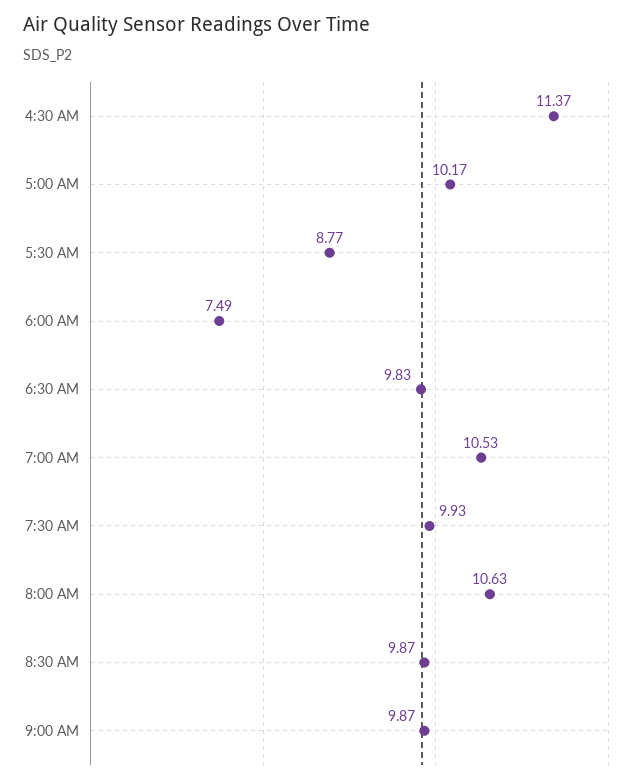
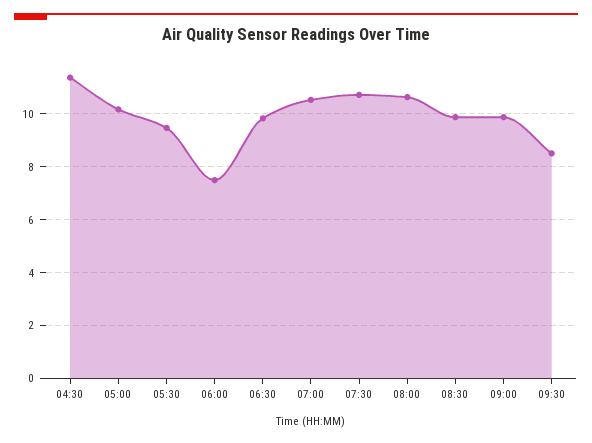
5:30 AM: 8.77 -> 9.5
7:30 AM: 9.93 -> 10.75
09:30: none -> 8.5

